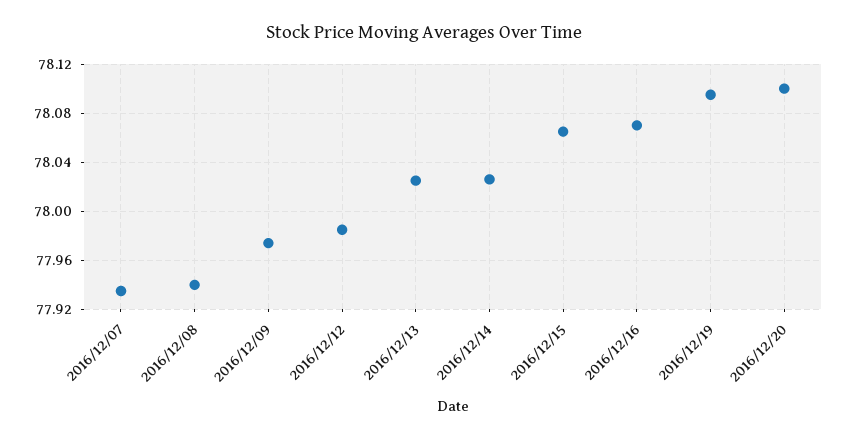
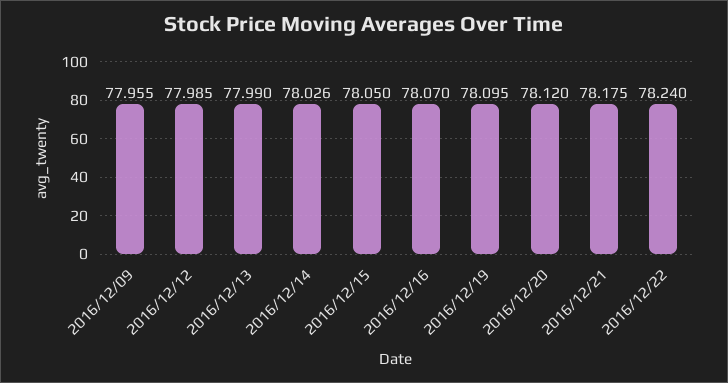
2016/12/07: 77.935 -> none
2016/12/08: 77.94 -> none
2016/12/09: 77.975 -> 77.955
2016/12/13: 78.025 -> 77.99
2016/12/15: 78.065 -> 78.05
2016/12/20: 78.1 -> 78.12
2016/12/21: none -> 78.175
2016/12/22: none -> 78.24

